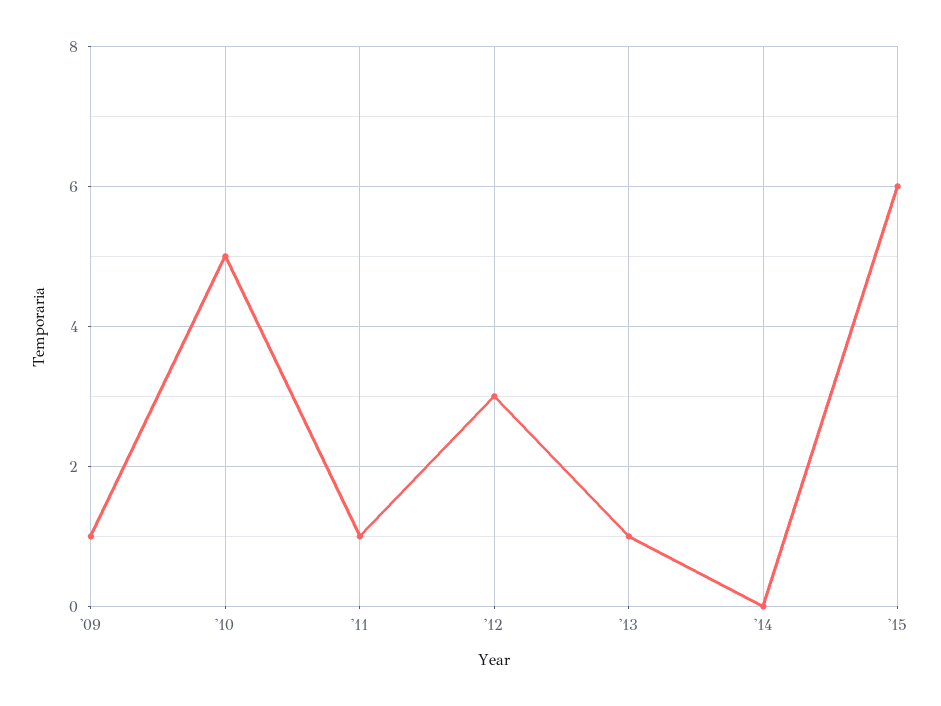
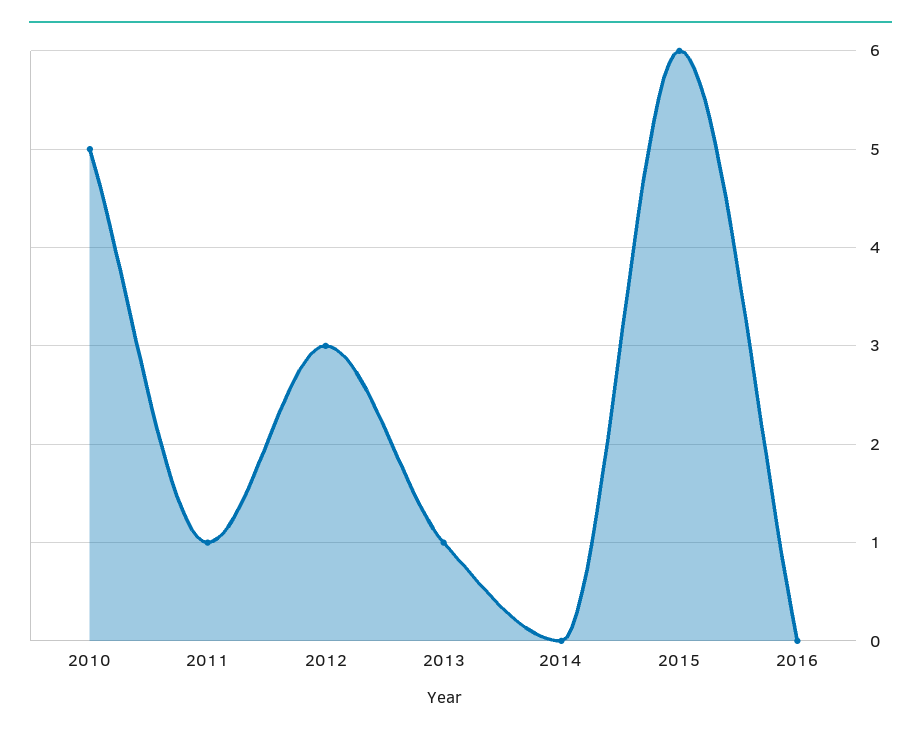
'09: 1 -> none
2016: none -> 0

